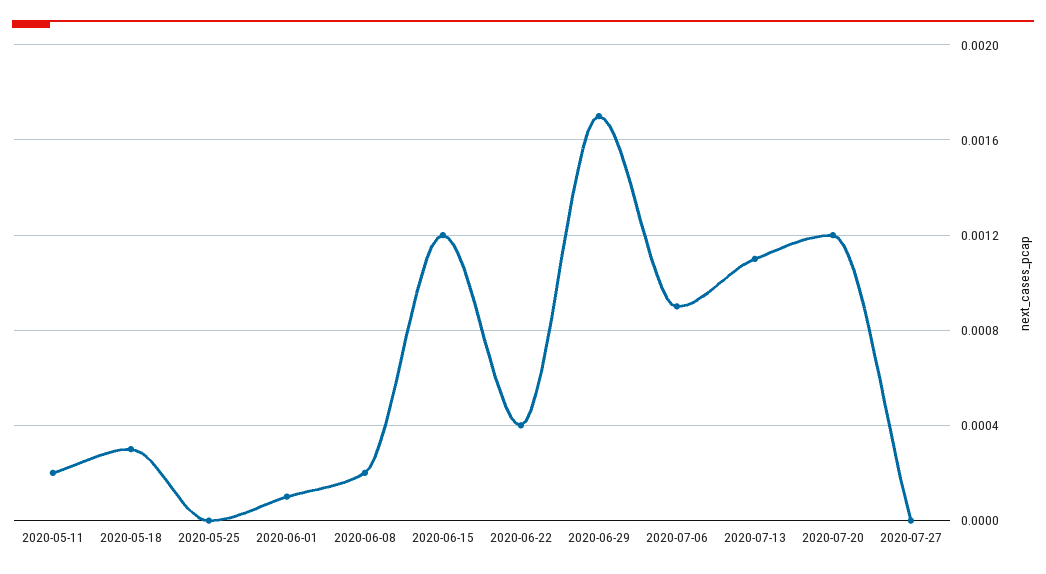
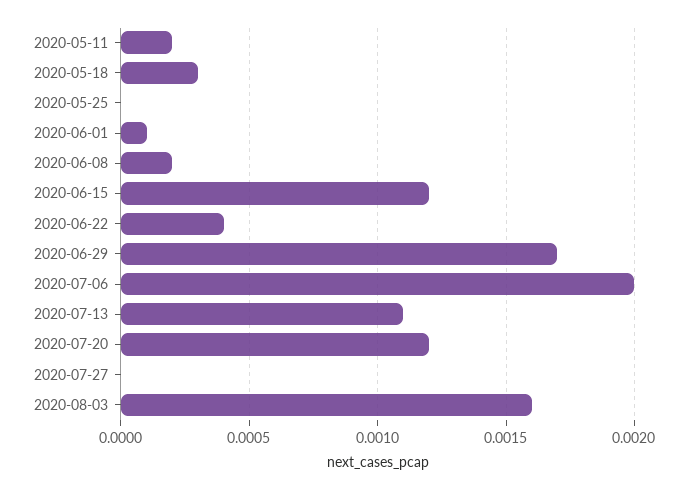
2020-07-06: 0.0009 -> 0.002
2020-08-03: none -> 0.0016

